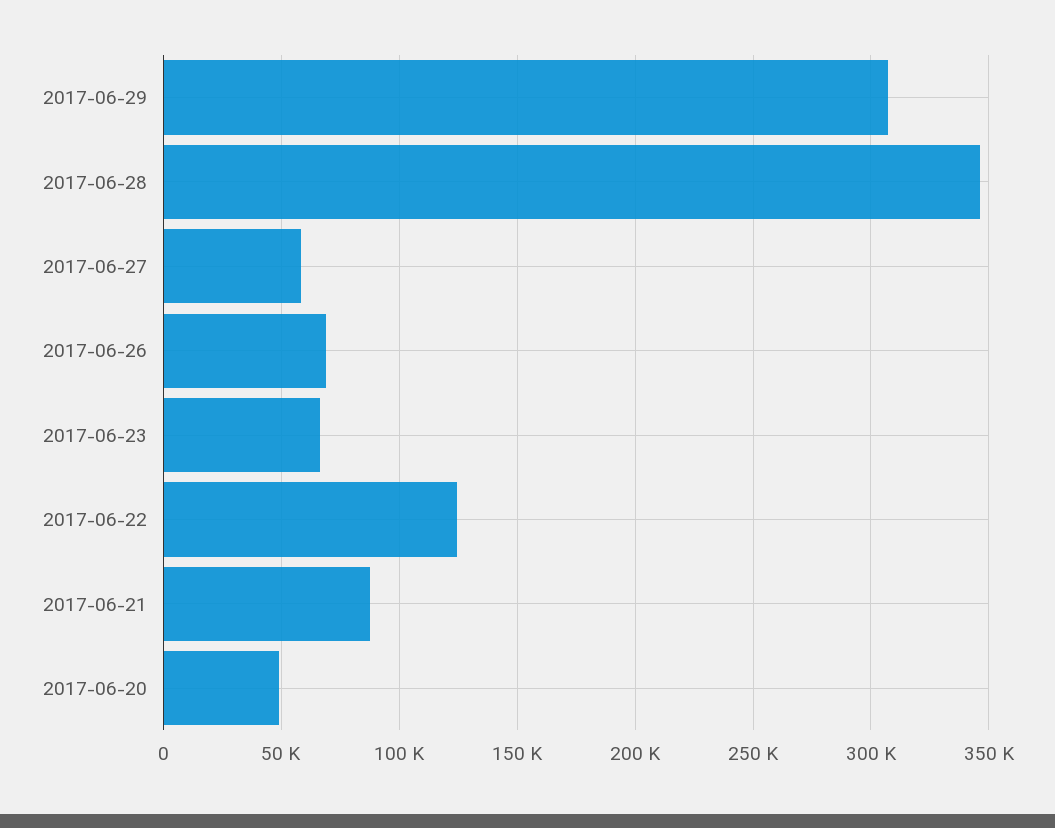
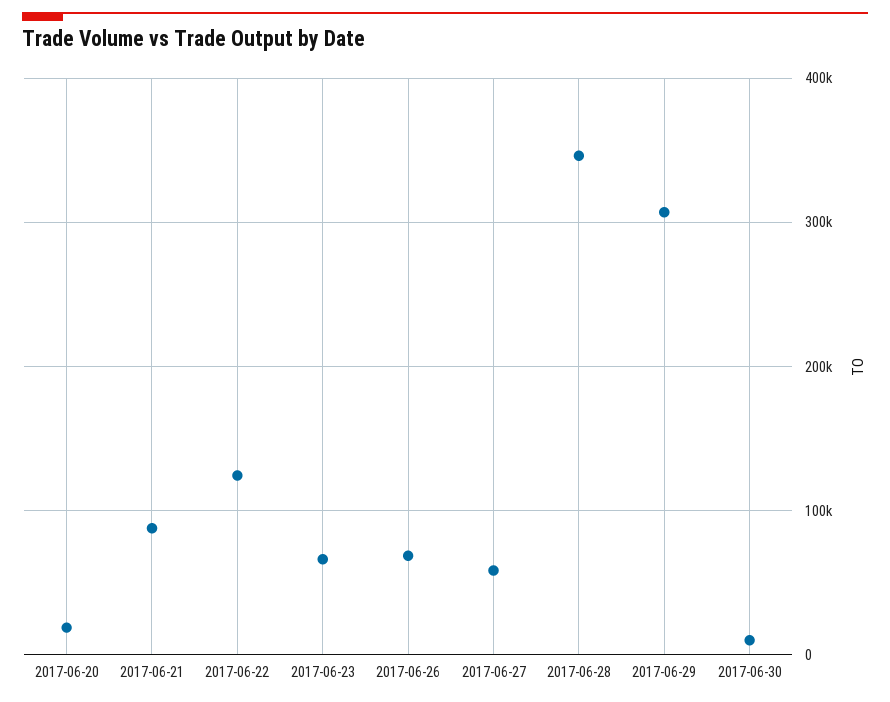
2017-06-20: 50000 -> 20000
2017-06-30: none -> 10000

